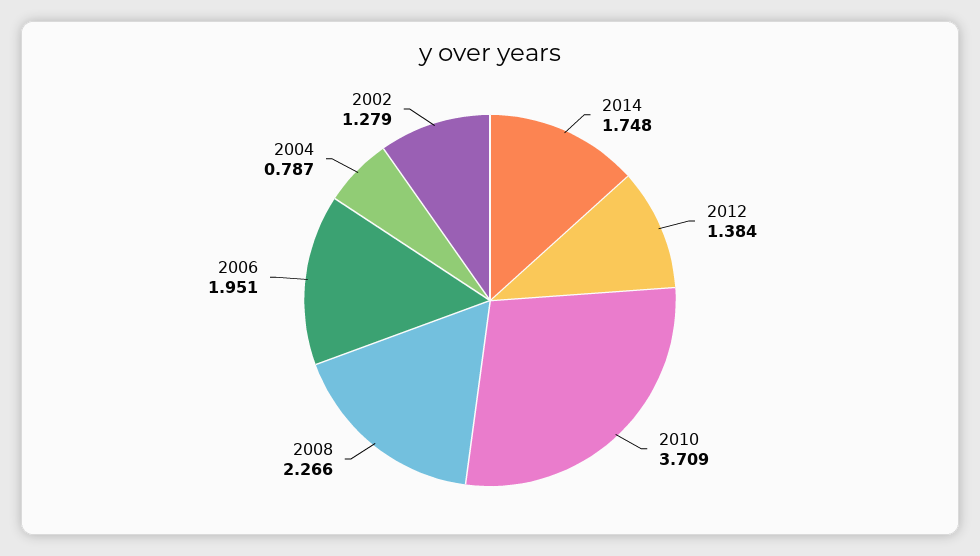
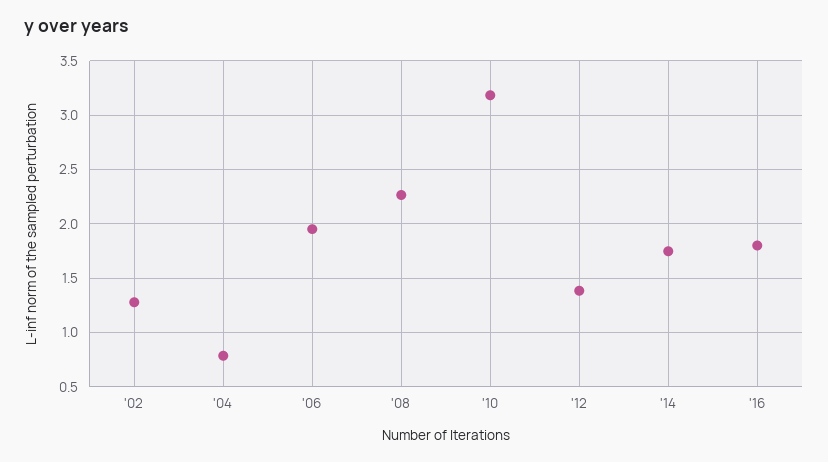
2010: 3.709 -> 3.2
'16: none -> 1.8

